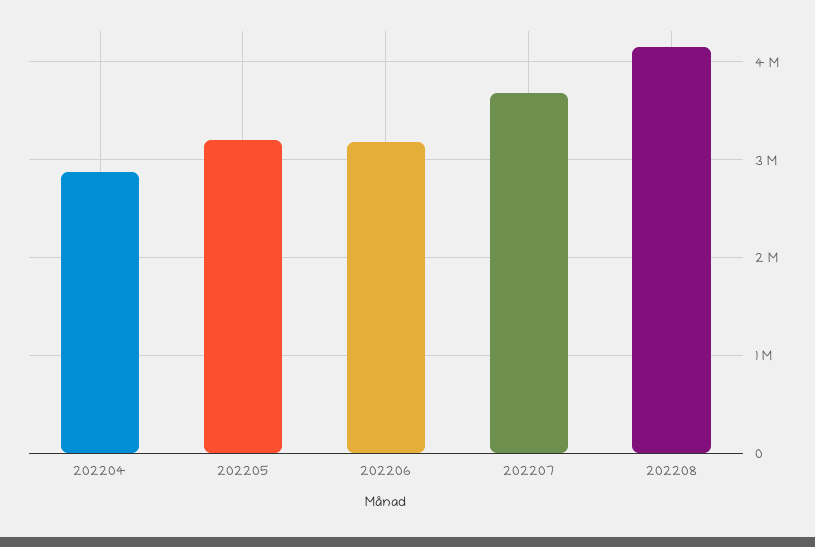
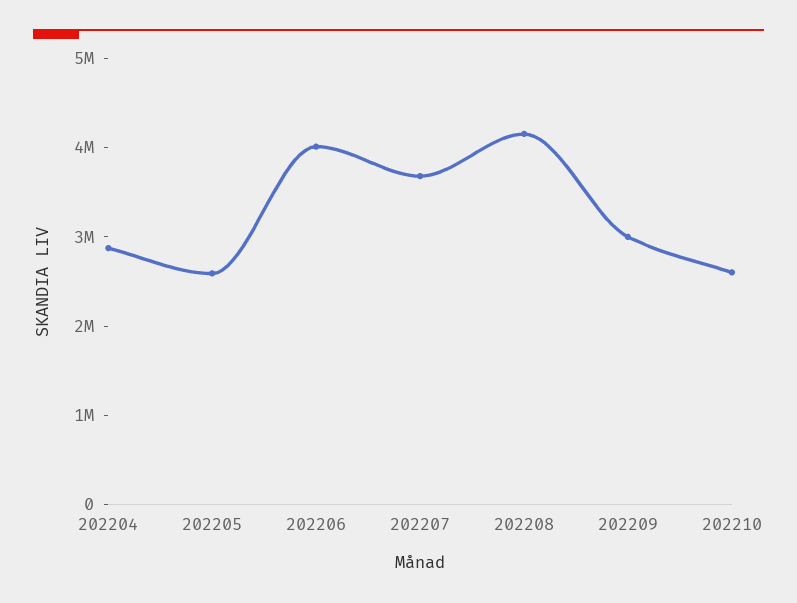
202205: 3200000 -> 2600000
202206: 3200000 -> 4000000
202209: none -> 3000000
202210: none -> 2600000

